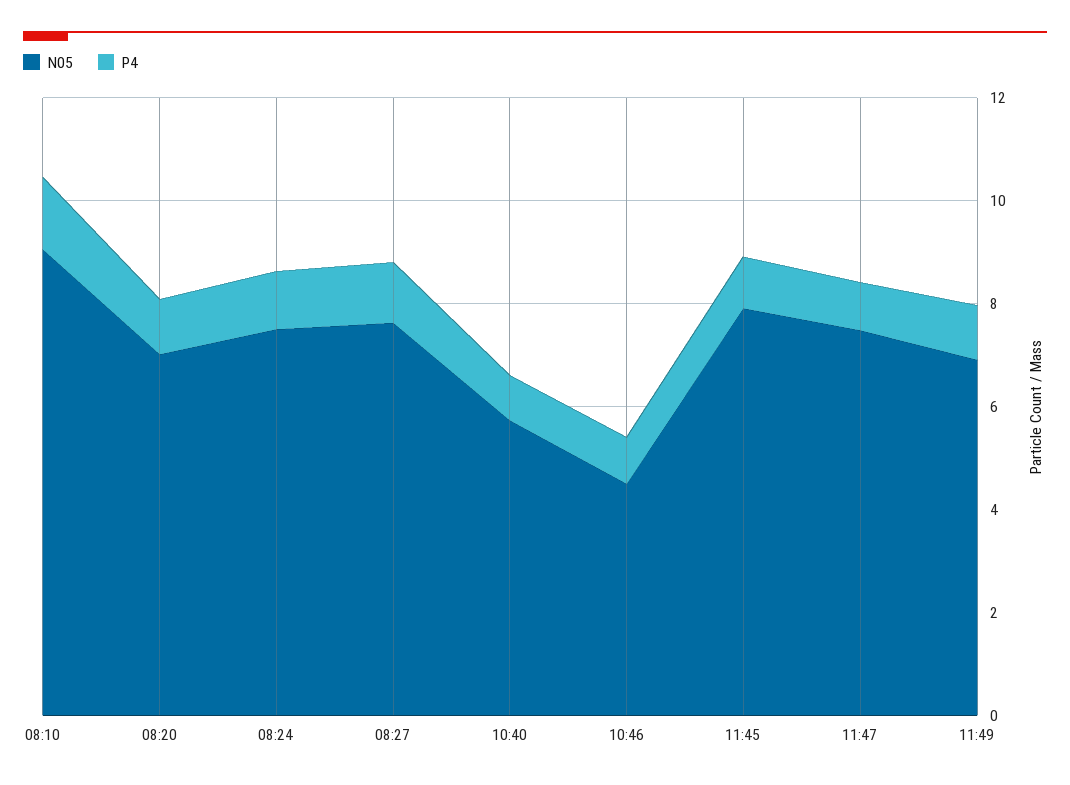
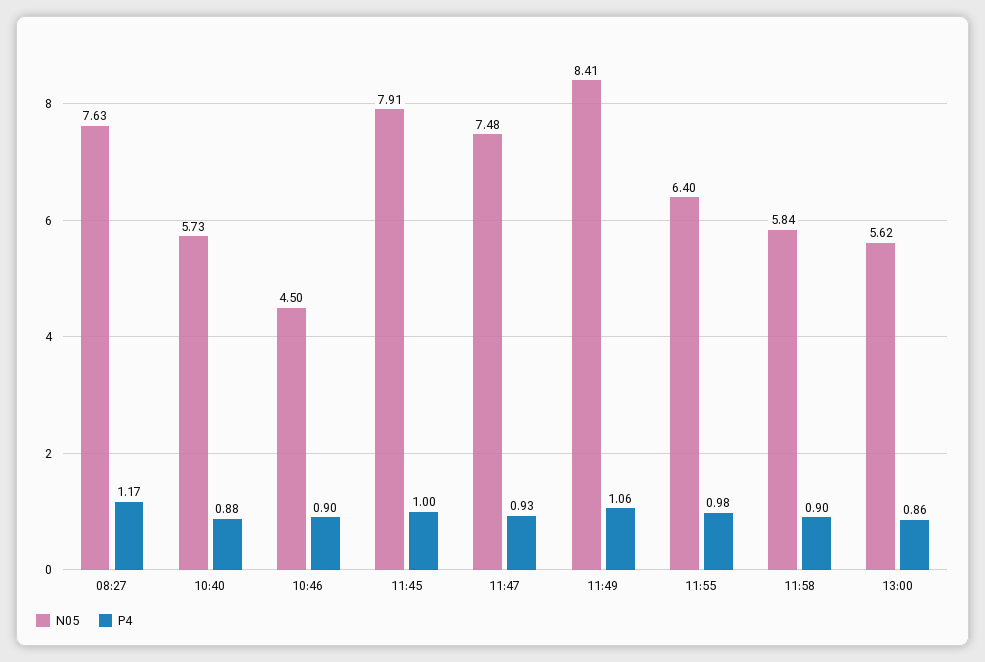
N05, 08:10: 9 -> none
P4, 08:10: 1.5 -> none
N05, 08:20: 7 -> none
P4, 08:20: 1 -> none
N05, 08:24: 7.5 -> none
P4, 08:24: 1 -> none
N05, 11:49: 7 -> 8.41
N05, 11:55: none -> 6.4
P4, 11:55: none -> 0.98
N05, 11:58: none -> 5.84
P4, 11:58: none -> 0.9
N05, 13:00: none -> 5.62
P4, 13:00: none -> 0.86

